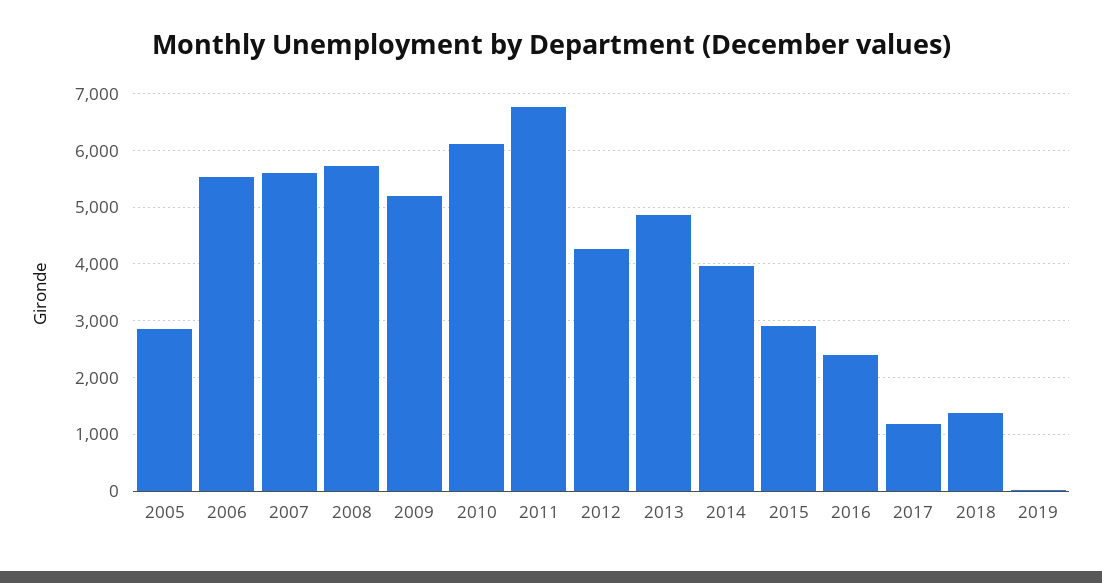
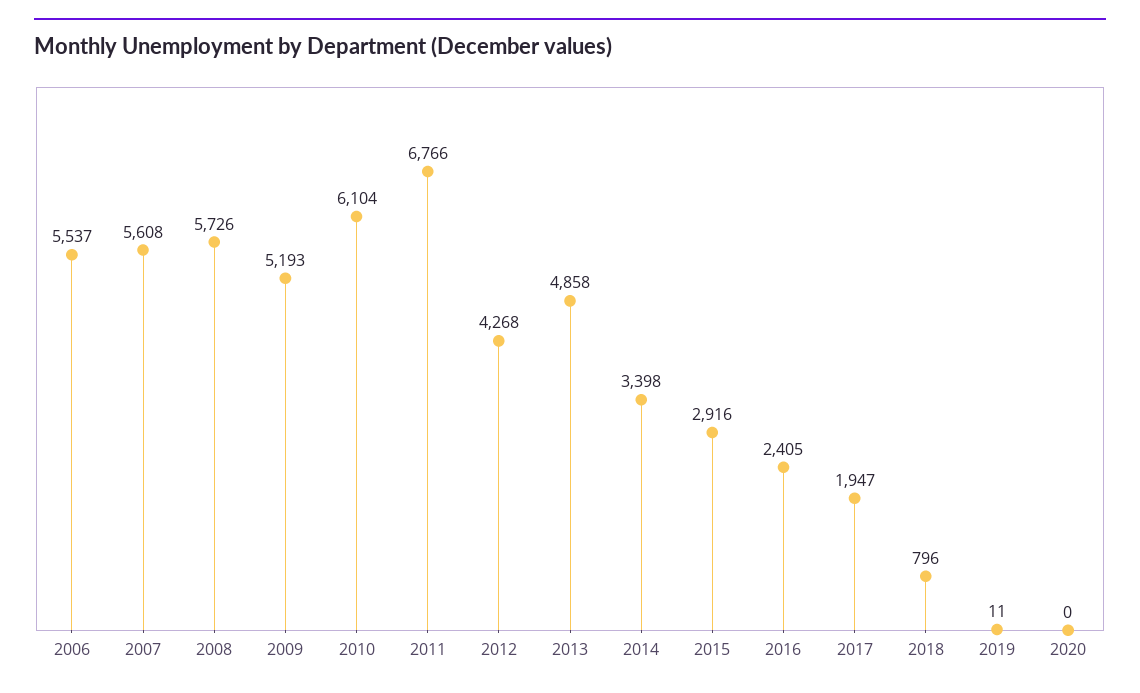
2005: 2800 -> none
2014: 4000 -> 3398
2017: 1200 -> 1947
2018: 1400 -> 796
2020: none -> 0

